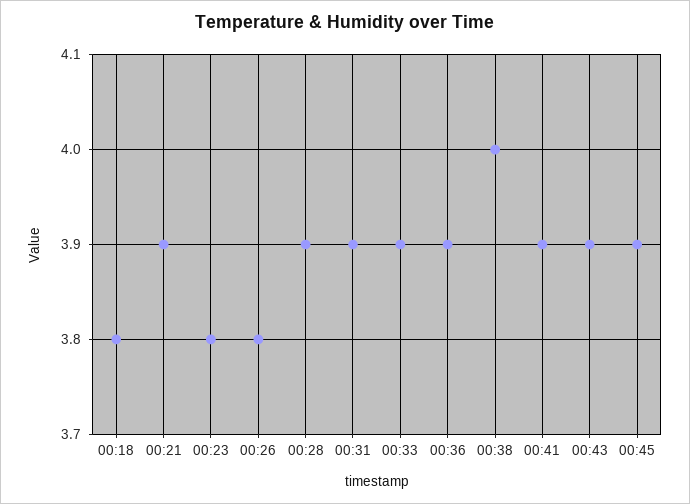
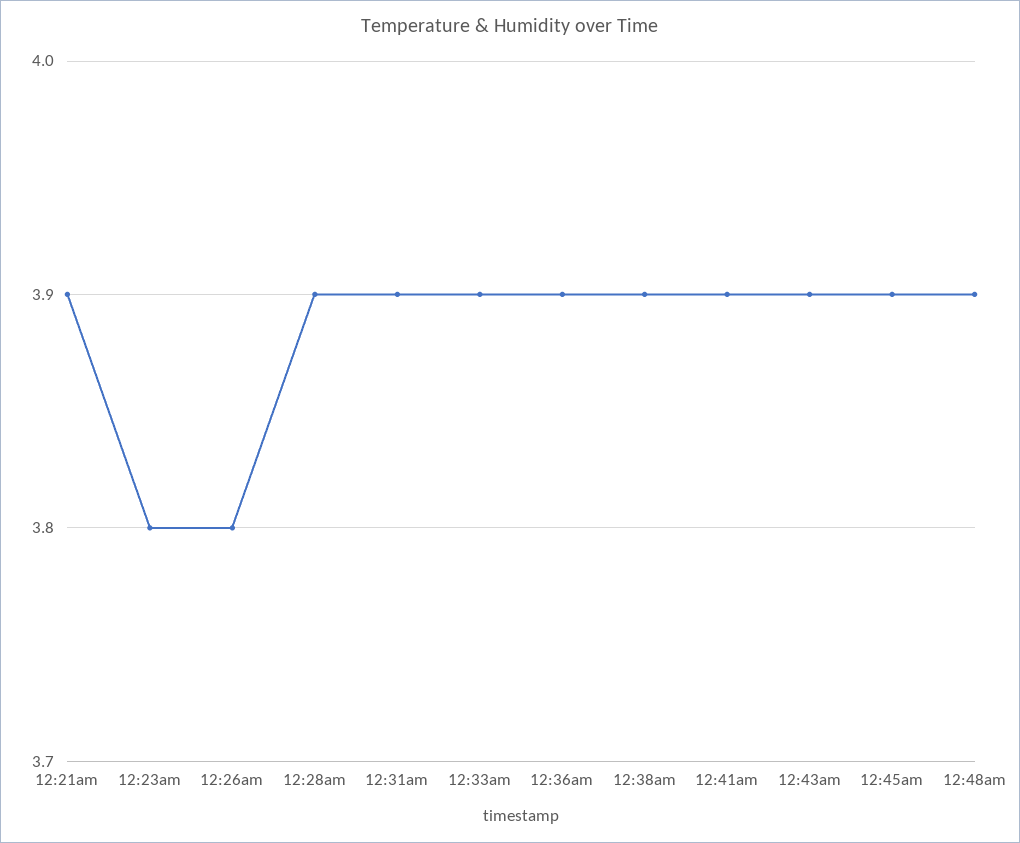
00:18: 3.8 -> none
00:38: 4 -> 3.9
12:48am: none -> 3.9

